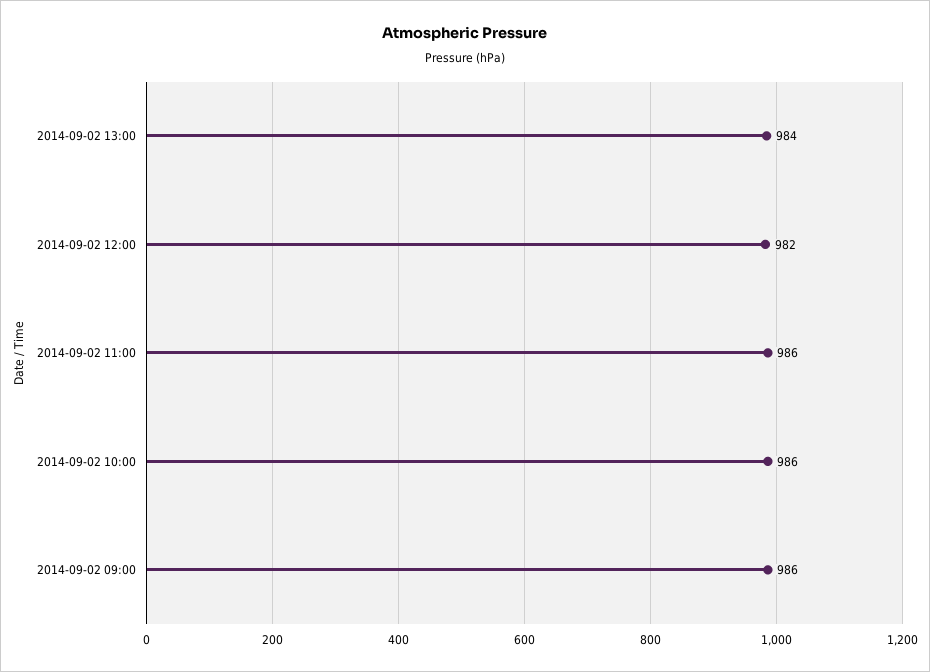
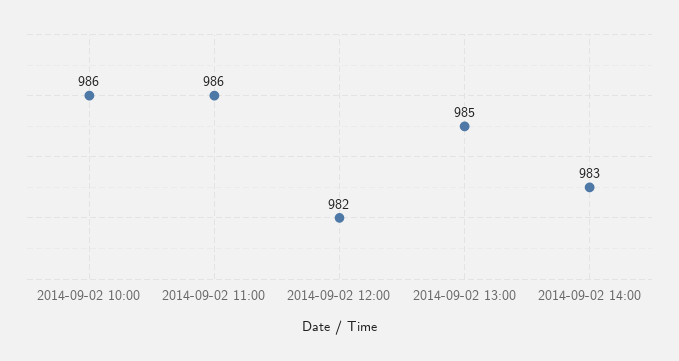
2014-09-02 13:00: 984 -> 985
2014-09-02 09:00: 986 -> none
2014-09-02 14:00: none -> 983

